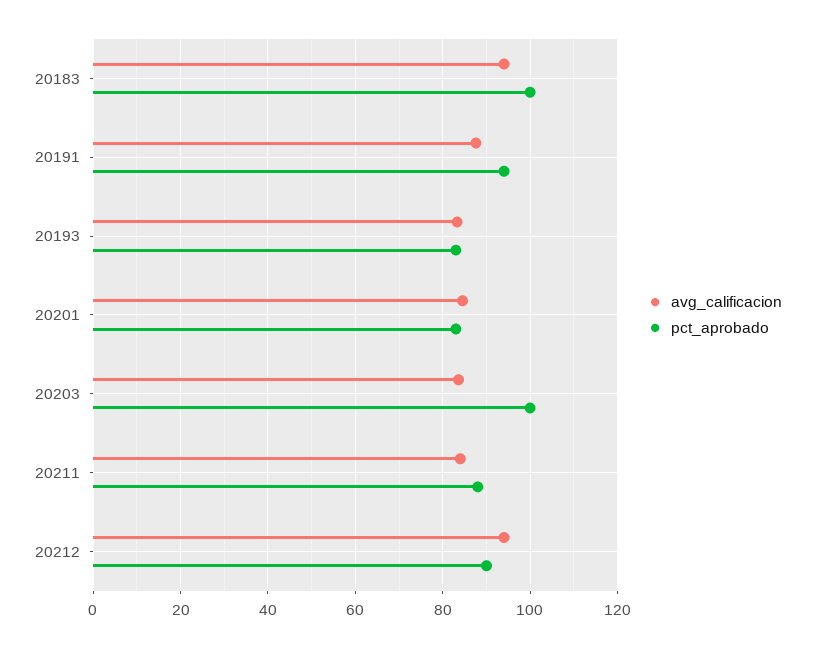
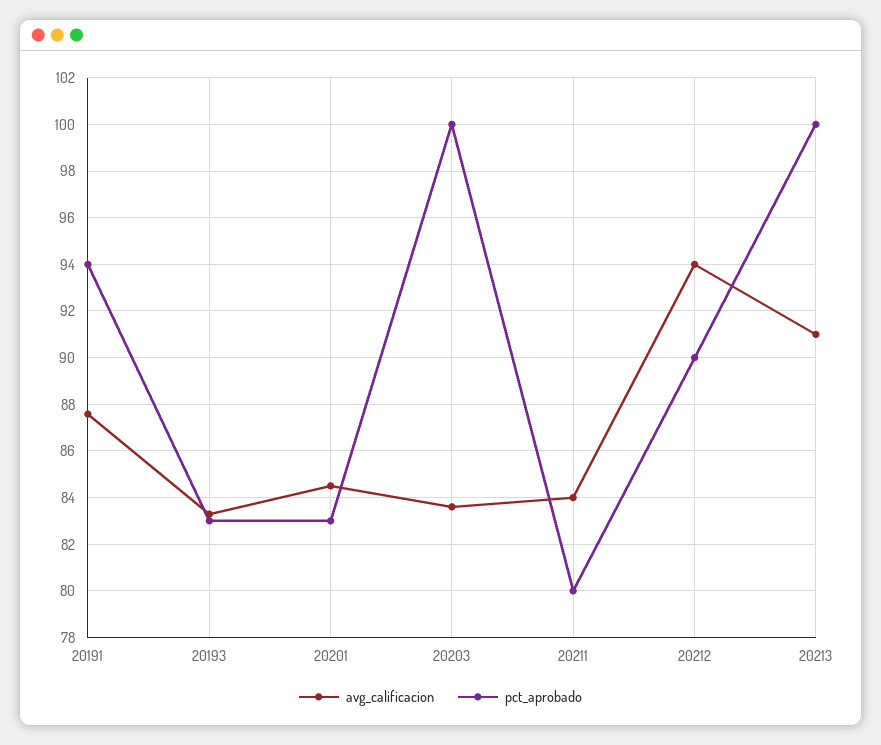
avg_calificacion, 20183: 94 -> none
pct_aprobado, 20183: 100 -> none
pct_aprobado, 20211: 88 -> 80
avg_calificacion, 20213: none -> 91
pct_aprobado, 20213: none -> 100

